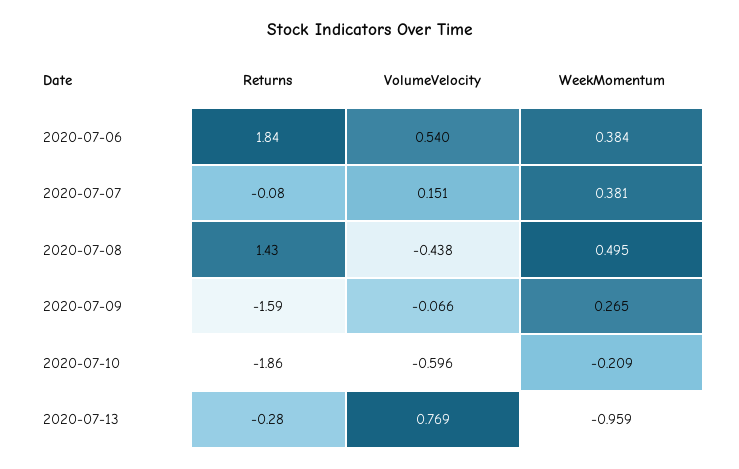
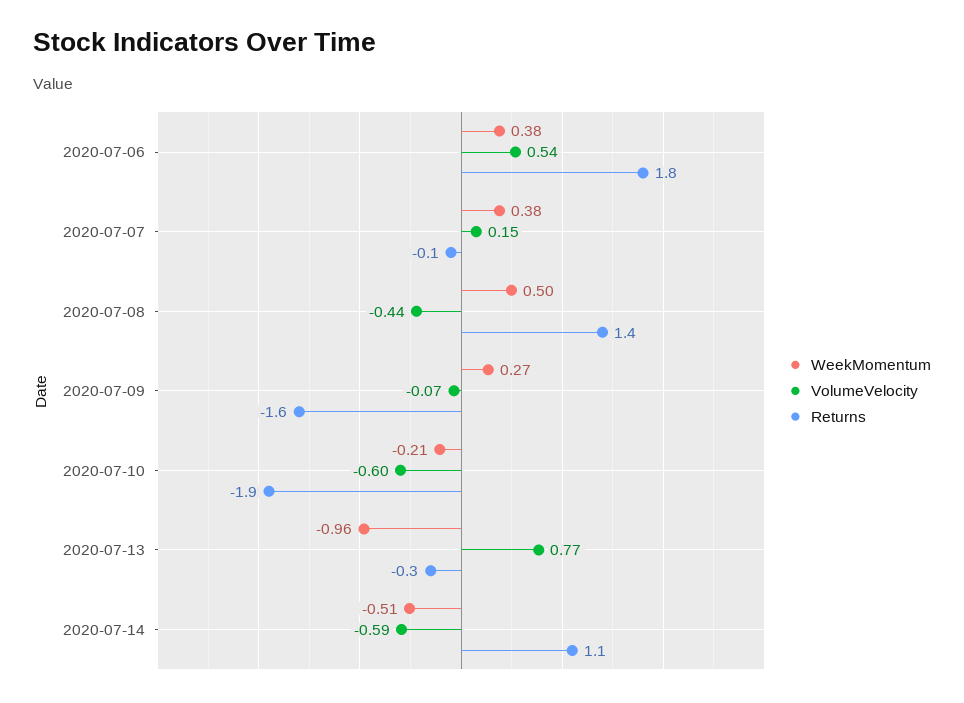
WeekMomentum, 2020-07-14: none -> -0.51
VolumeVelocity, 2020-07-14: none -> -0.59
Returns, 2020-07-14: none -> 1.1

